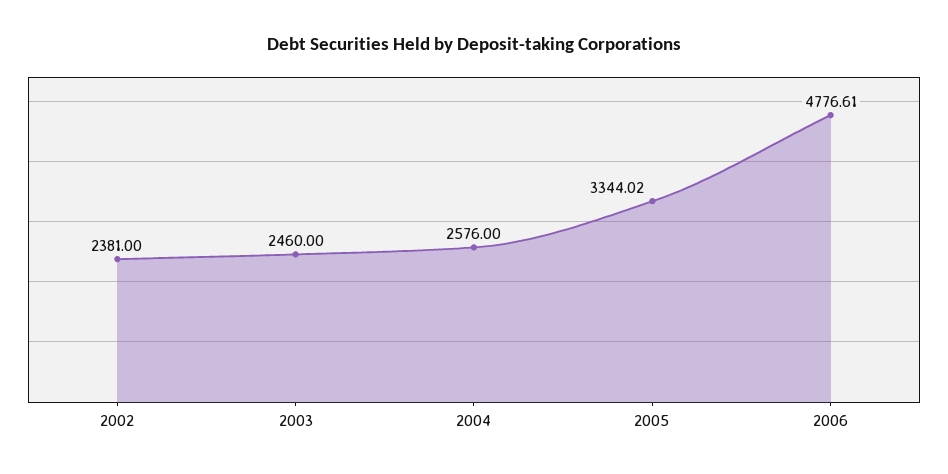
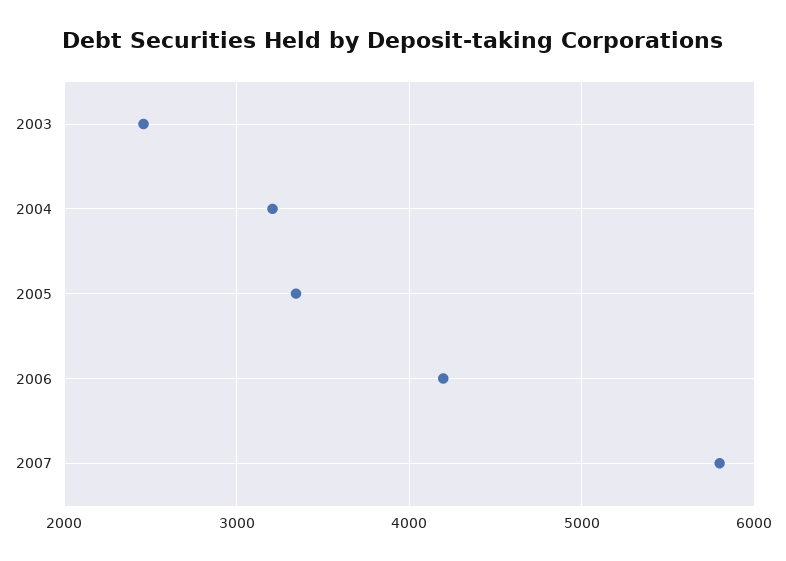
2002: 2381 -> none
2004: 2576 -> 3200
2006: 4776.61 -> 4200
2007: none -> 5800

